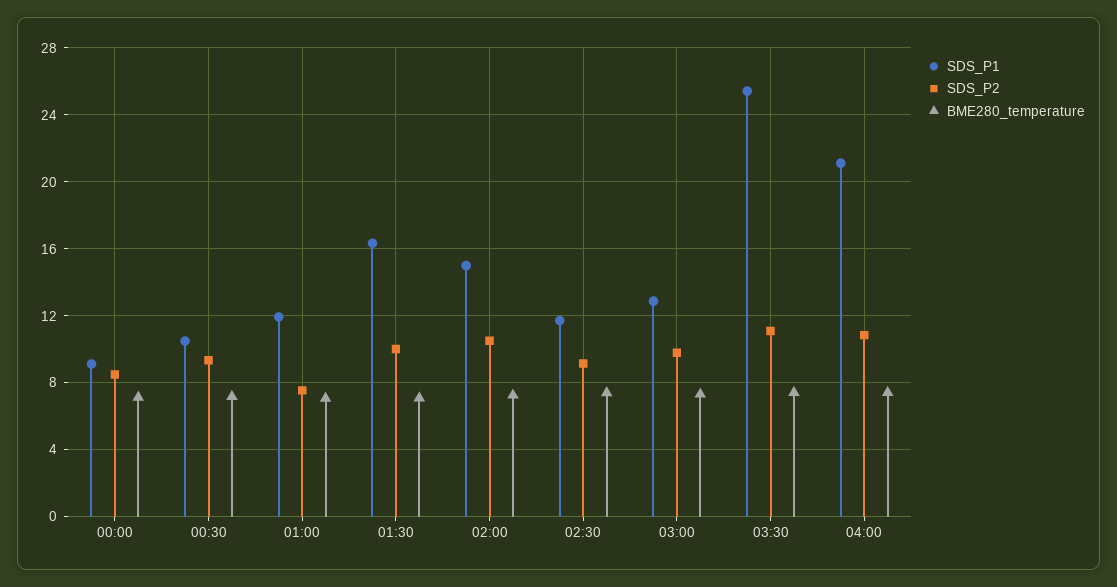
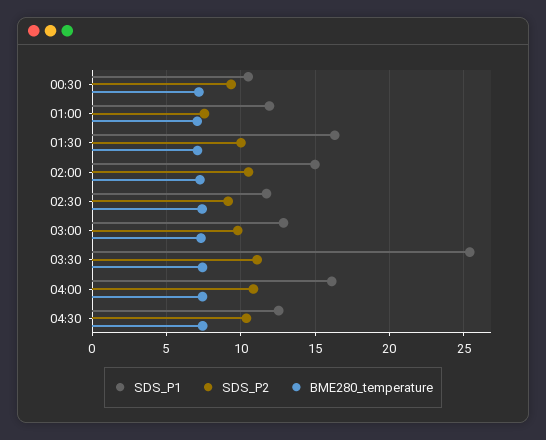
SDS_P1, 00:00: 9 -> none
SDS_P2, 00:00: 8.5 -> none
BME280_temperature, 00:00: 7 -> none
SDS_P1, 04:00: 21 -> 16
SDS_P1, 04:30: none -> 12.5
SDS_P2, 04:30: none -> 10.5
BME280_temperature, 04:30: none -> 7.5

